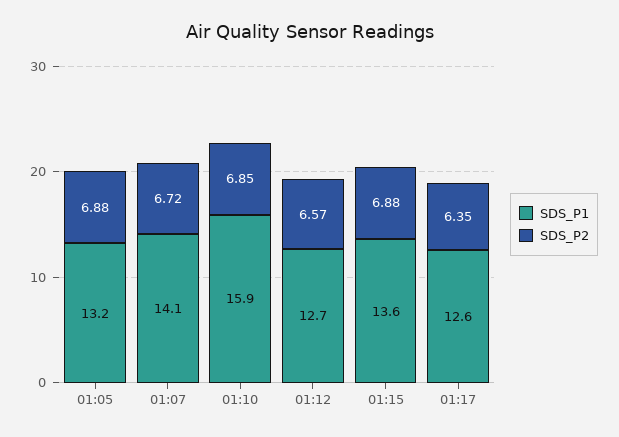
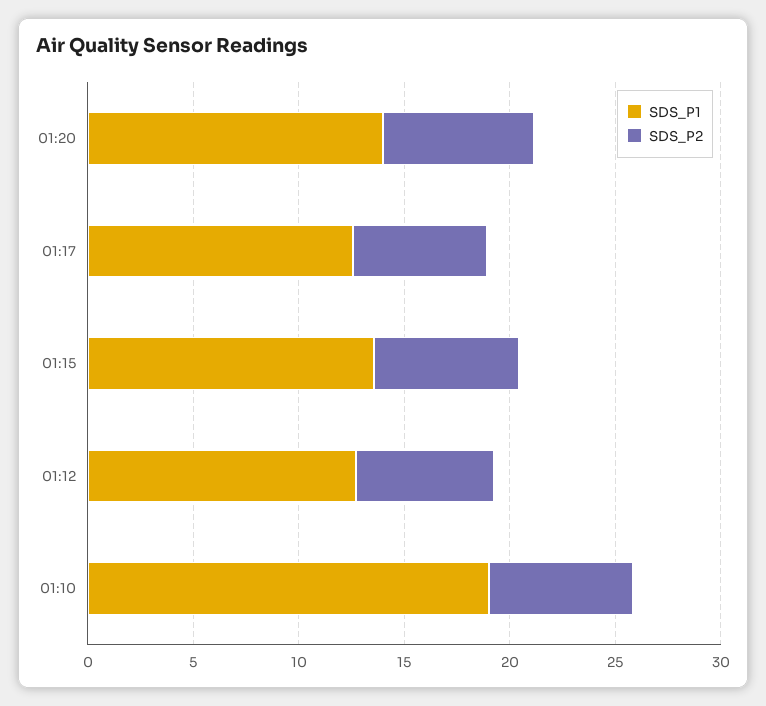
SDS_P1, 01:05: 13.2 -> none
SDS_P2, 01:05: 6.88 -> none
SDS_P1, 01:07: 14.1 -> none
SDS_P2, 01:07: 6.72 -> none
SDS_P1, 01:10: 15.9 -> 19
SDS_P1, 01:20: none -> 14
SDS_P2, 01:20: none -> 7

